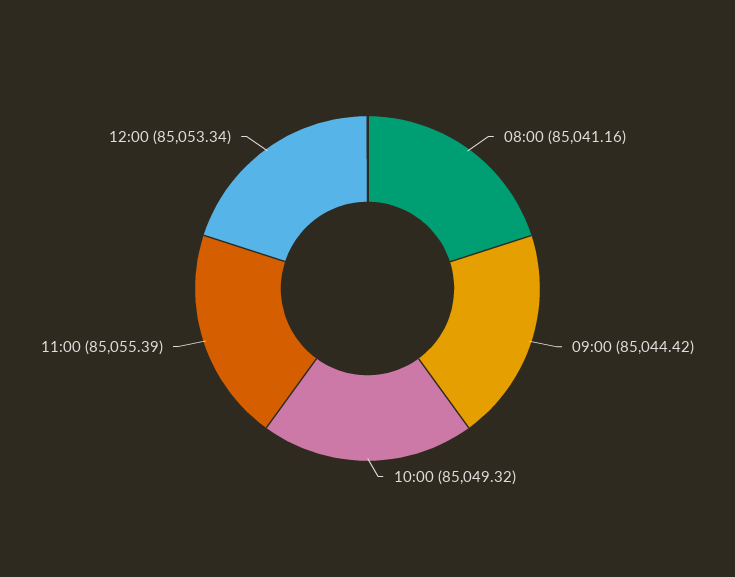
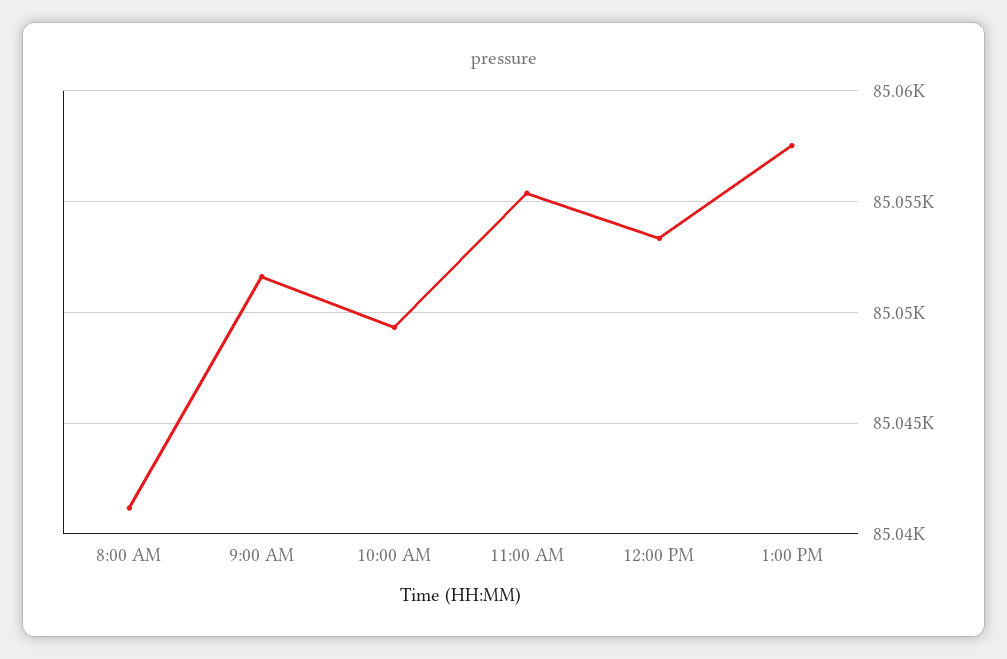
09:00: 85044.42 -> 85051.5
1:00 PM: none -> 85057.5

